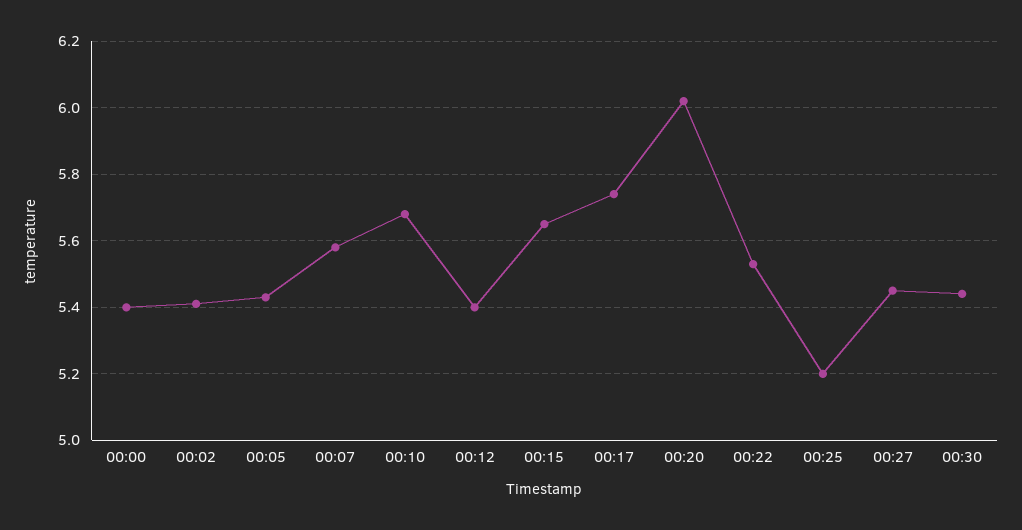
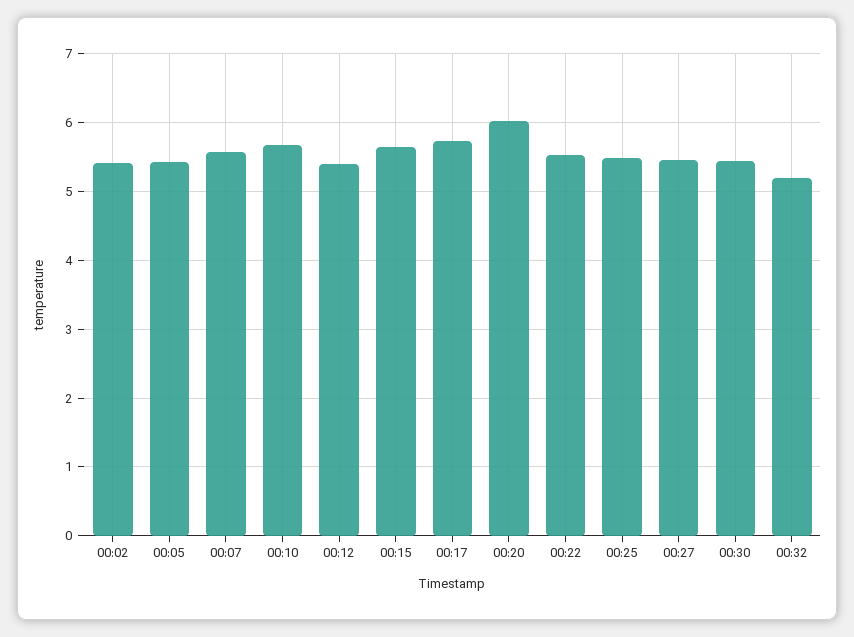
00:00: 5.4 -> none
00:25: 5.2 -> 5.5
00:32: none -> 5.2

